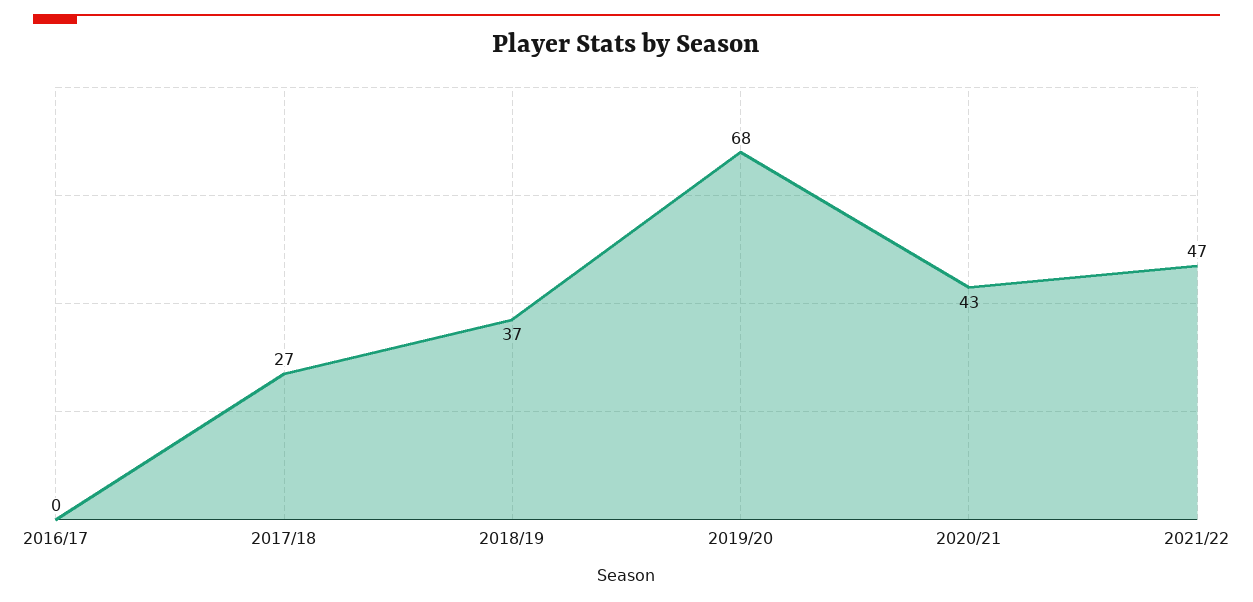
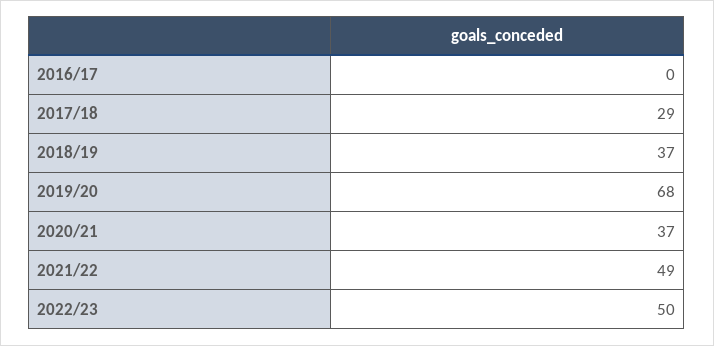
2017/18: 27 -> 29
2020/21: 43 -> 37
2021/22: 47 -> 49
2022/23: none -> 50

